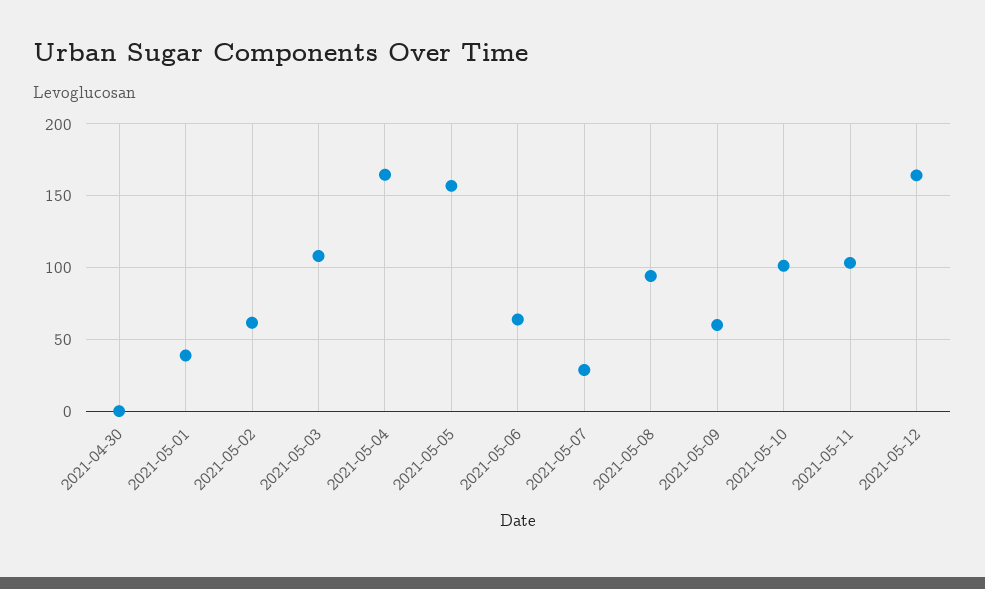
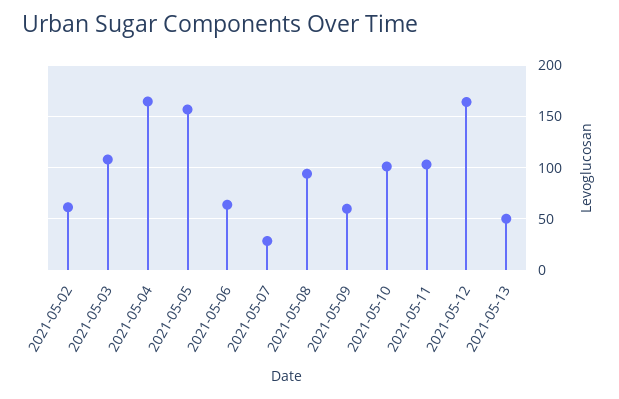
2021-04-30: 0 -> none
2021-05-01: 40 -> none
2021-05-13: none -> 50

